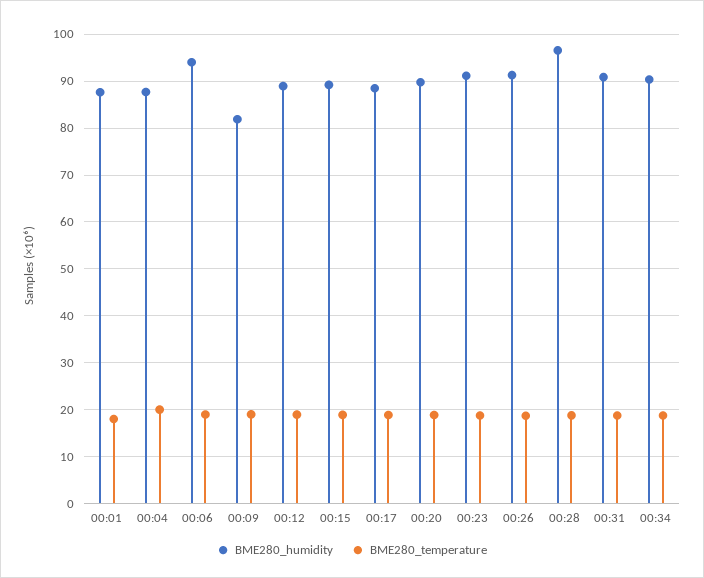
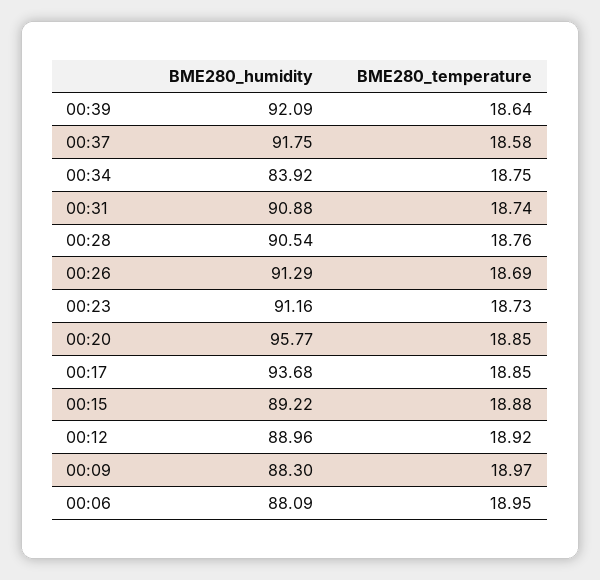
BME280_humidity, 00:01: 88 -> none
BME280_temperature, 00:01: 18 -> none
BME280_humidity, 00:04: 88 -> none
BME280_temperature, 00:04: 20 -> none
BME280_humidity, 00:06: 94 -> 88.09
BME280_humidity, 00:09: 82 -> 88.3
BME280_humidity, 00:17: 88 -> 93.68
BME280_humidity, 00:20: 90 -> 95.77
BME280_humidity, 00:28: 96 -> 90.54
BME280_humidity, 00:34: 90 -> 83.92
BME280_humidity, 00:39: none -> 92.09
BME280_temperature, 00:39: none -> 18.64
BME280_humidity, 00:37: none -> 91.75
BME280_temperature, 00:37: none -> 18.58

